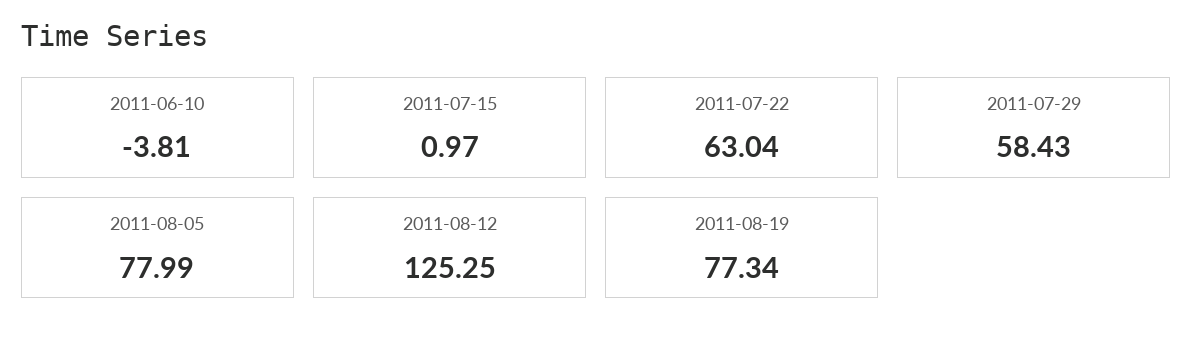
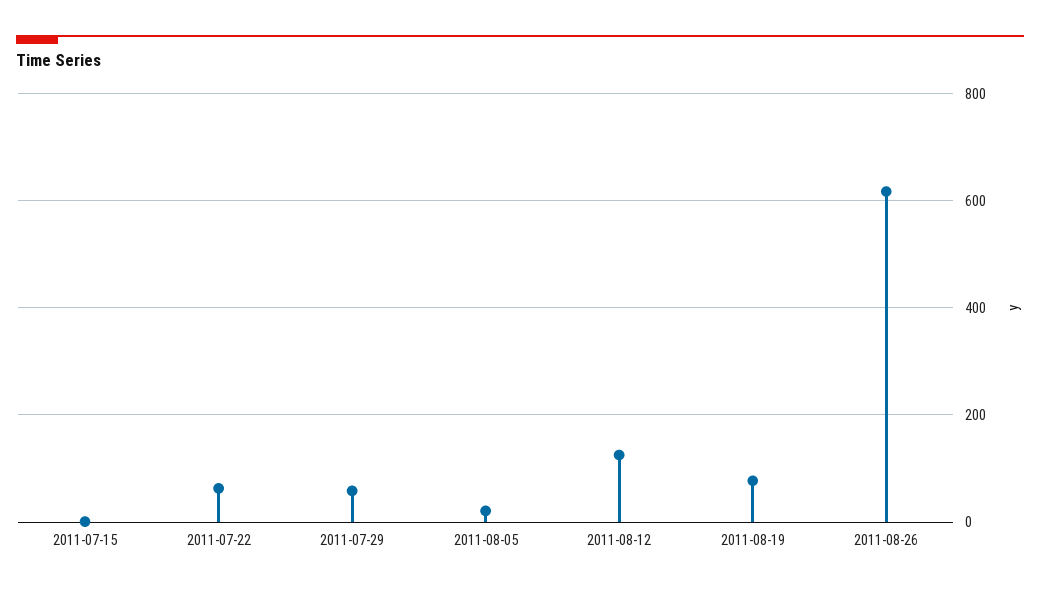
2011-06-10: -3.81 -> none
2011-08-05: 77.99 -> 20
2011-08-26: none -> 620

